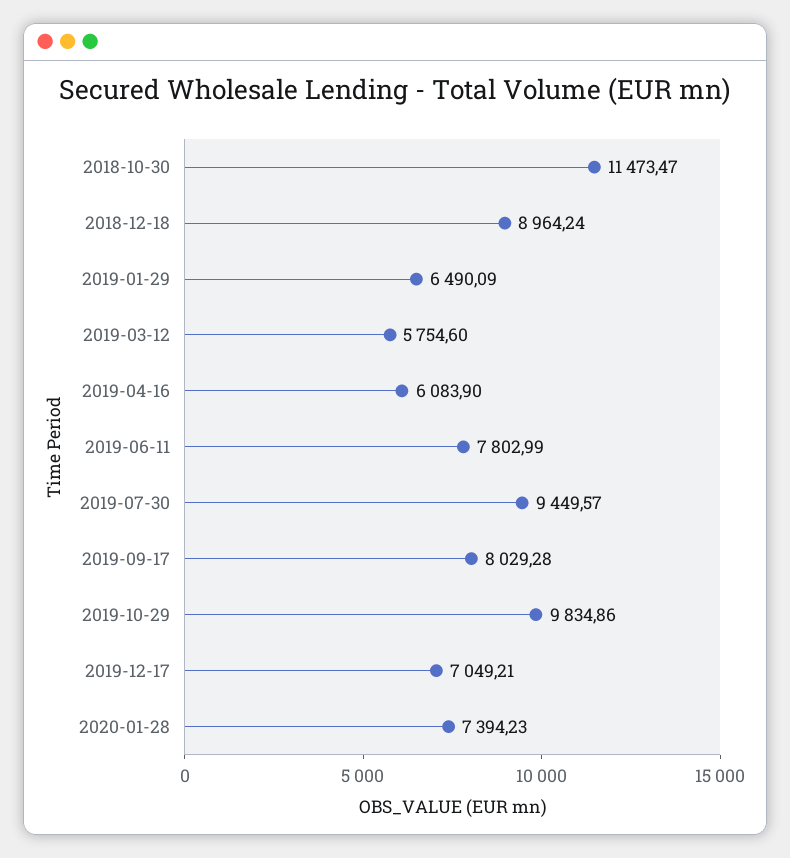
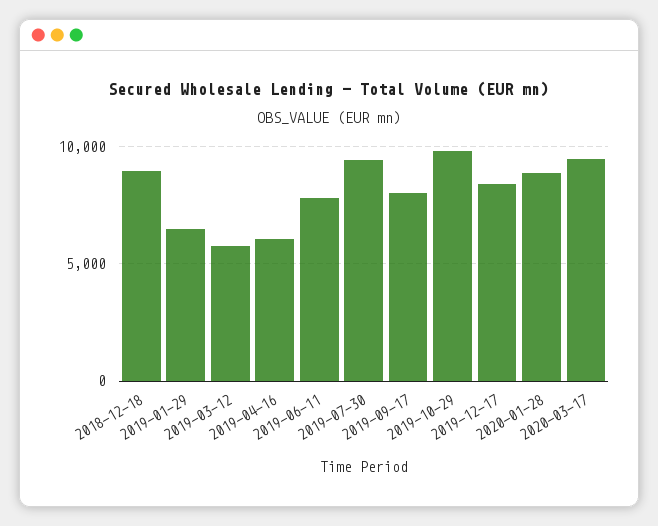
2018-10-30: 11473.47 -> none
2019-12-17: 7049.21 -> 8500
2020-01-28: 7394.23 -> 9000
2020-03-17: none -> 9500

